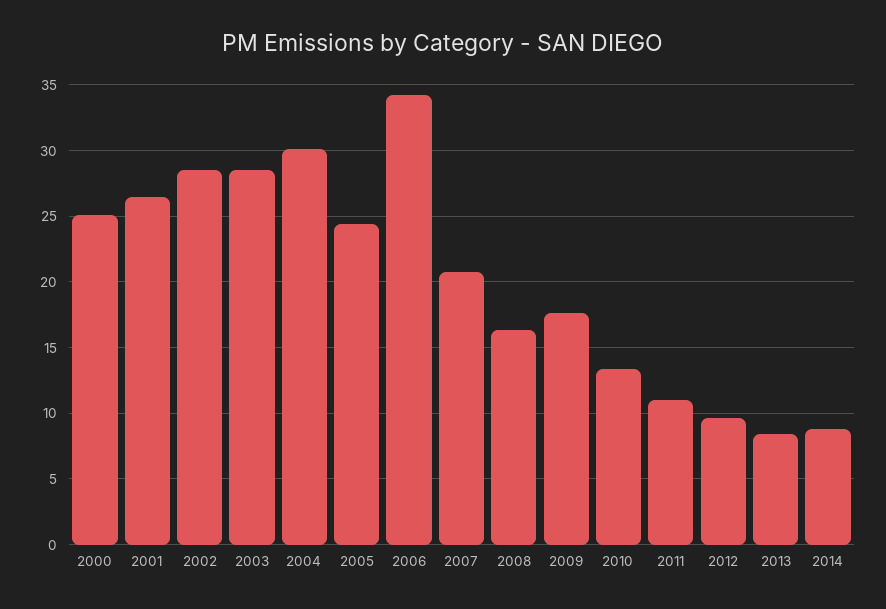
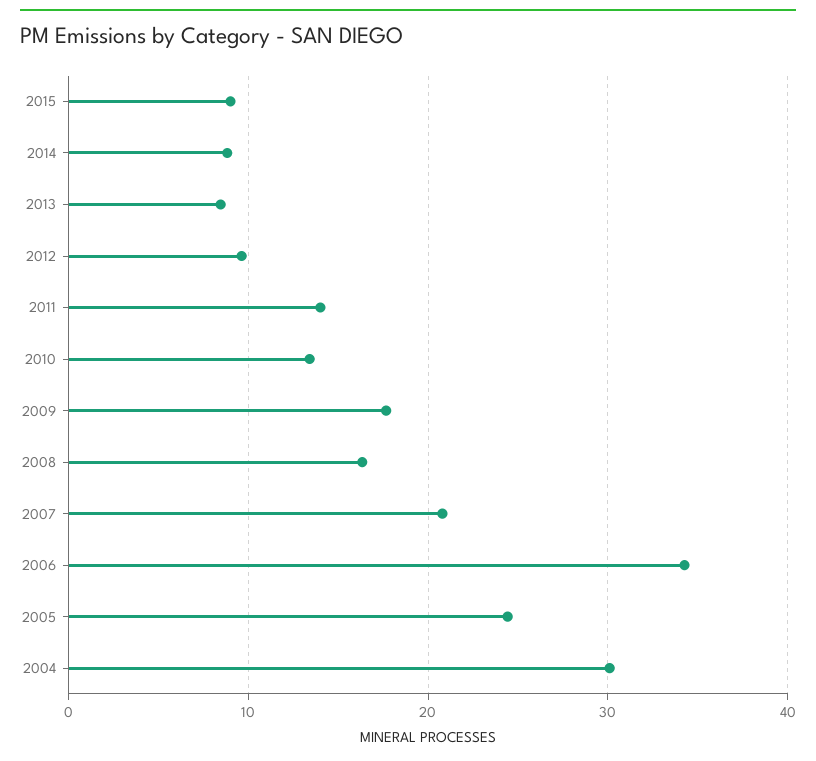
2000: 25 -> none
2001: 26.5 -> none
2002: 28.5 -> none
2003: 28.5 -> none
2011: 11 -> 14
2015: none -> 9

